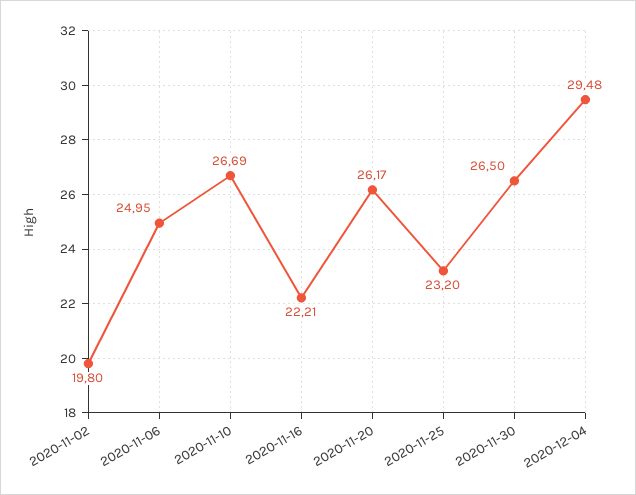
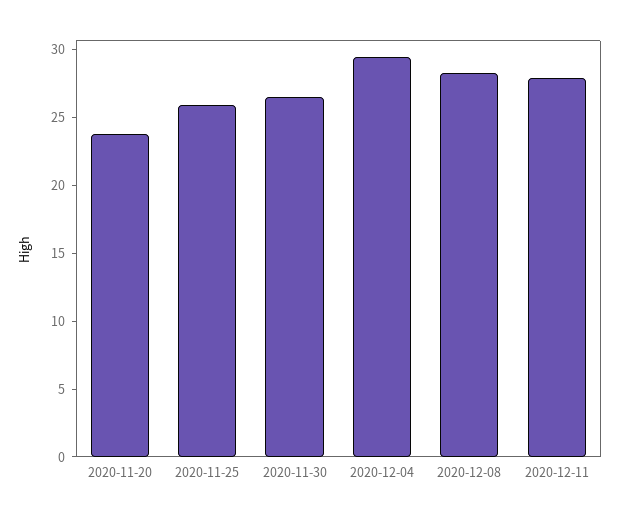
2020-11-02: 19.8 -> none
2020-11-06: 24.95 -> none
2020-11-10: 26.69 -> none
2020-11-16: 22.21 -> none
2020-11-20: 26.17 -> 24
2020-11-25: 23.2 -> 26
2020-12-08: none -> 28
2020-12-11: none -> 28

